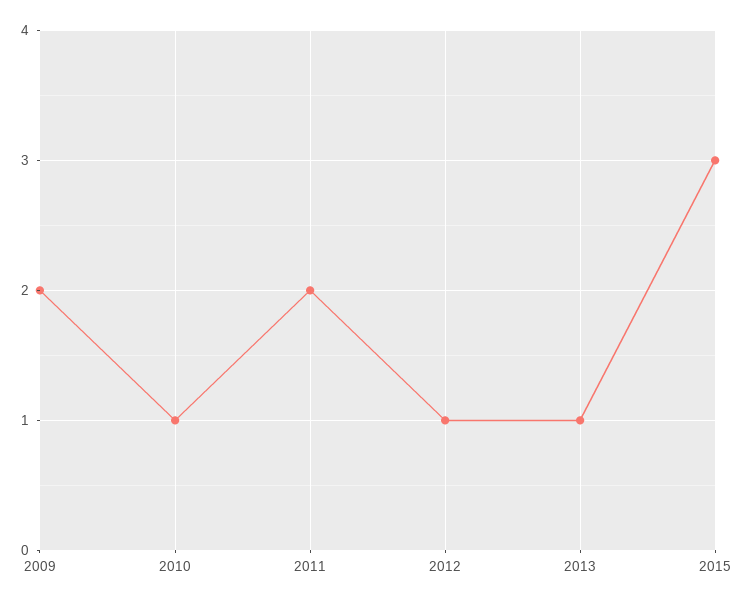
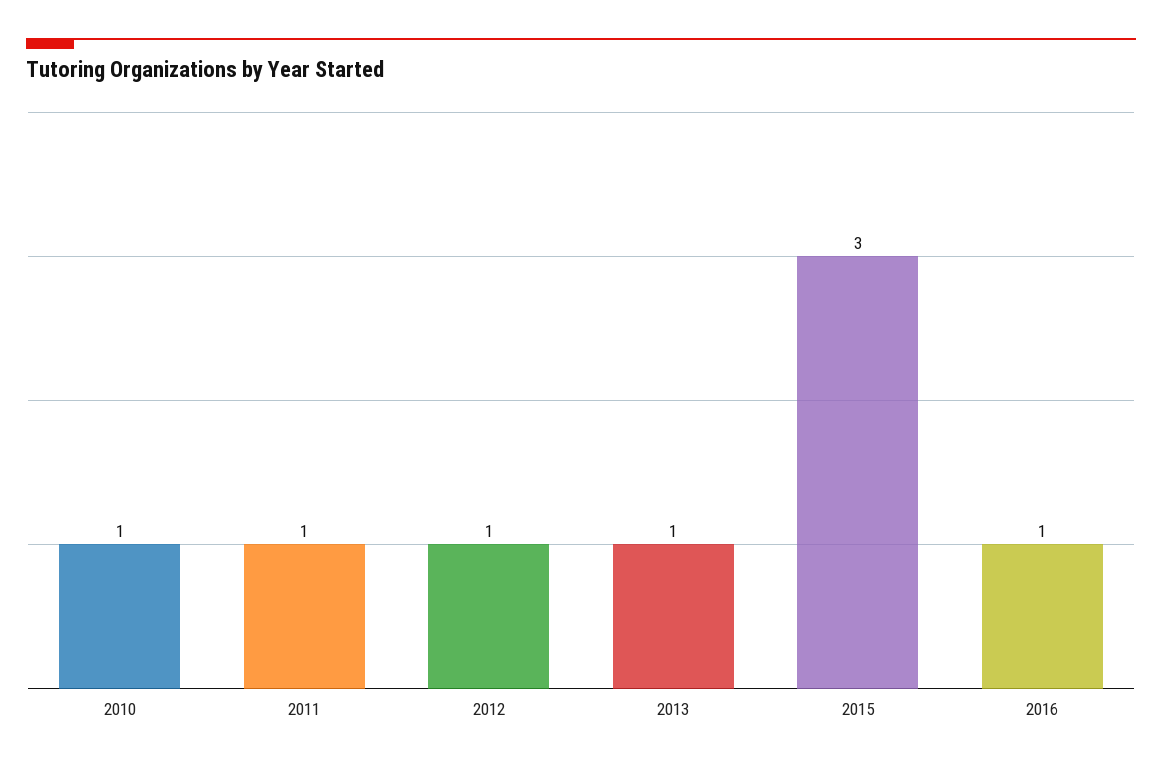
2009: 2 -> none
2011: 2 -> 1
2016: none -> 1

